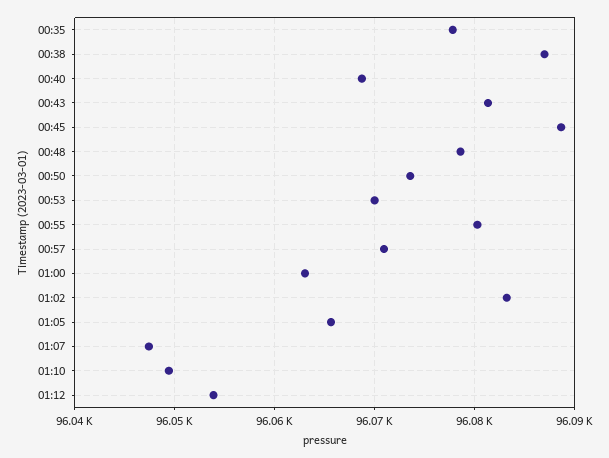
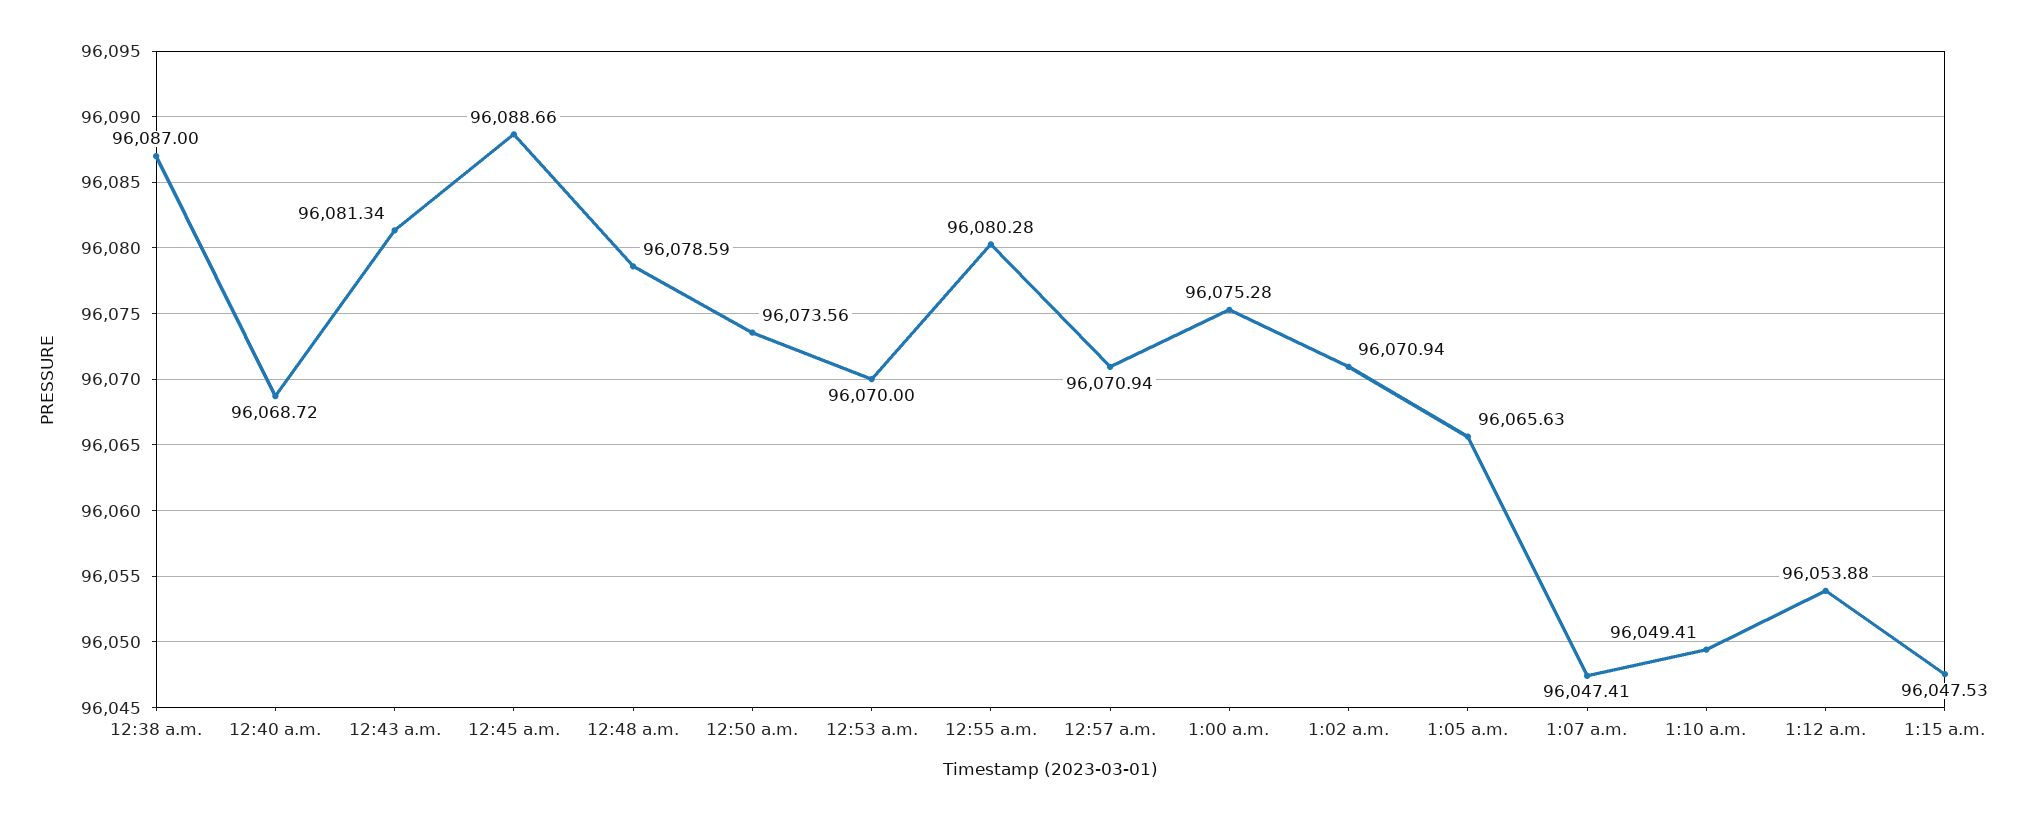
00:35: 96078 -> none
01:00: 96063 -> 96075.28
01:02: 96083 -> 96070.94
1:15 a.m.: none -> 96047.53

